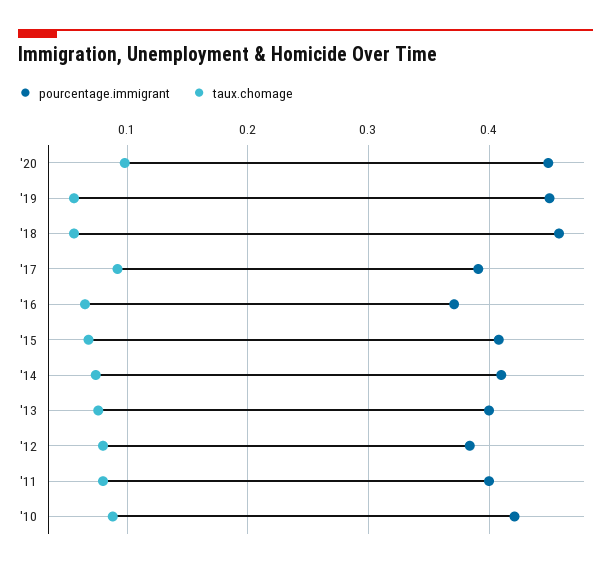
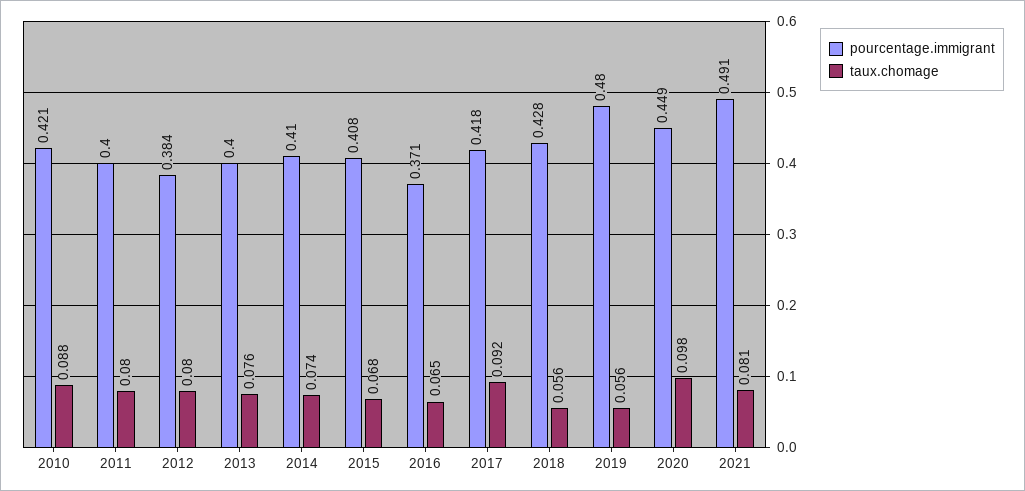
pourcentage.immigrant, '19: 0.45 -> 0.48
pourcentage.immigrant, '18: 0.46 -> 0.428
pourcentage.immigrant, '17: 0.39 -> 0.418
pourcentage.immigrant, 2021: none -> 0.491
taux.chomage, 2021: none -> 0.081

